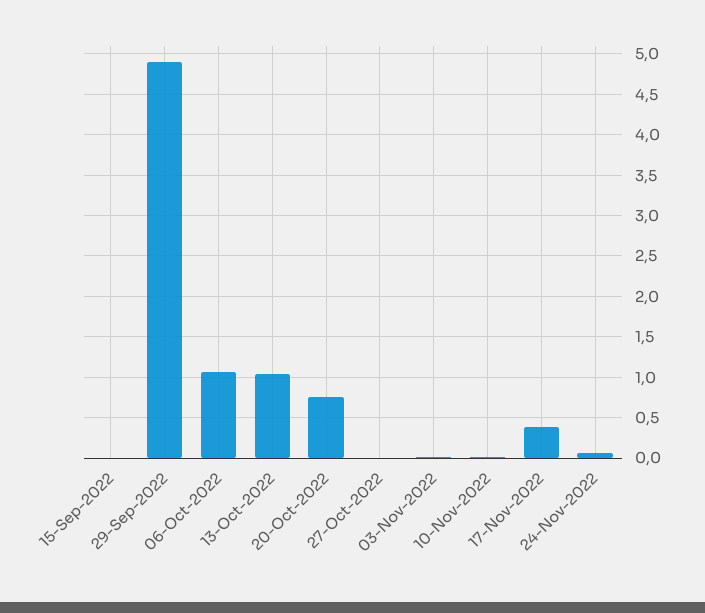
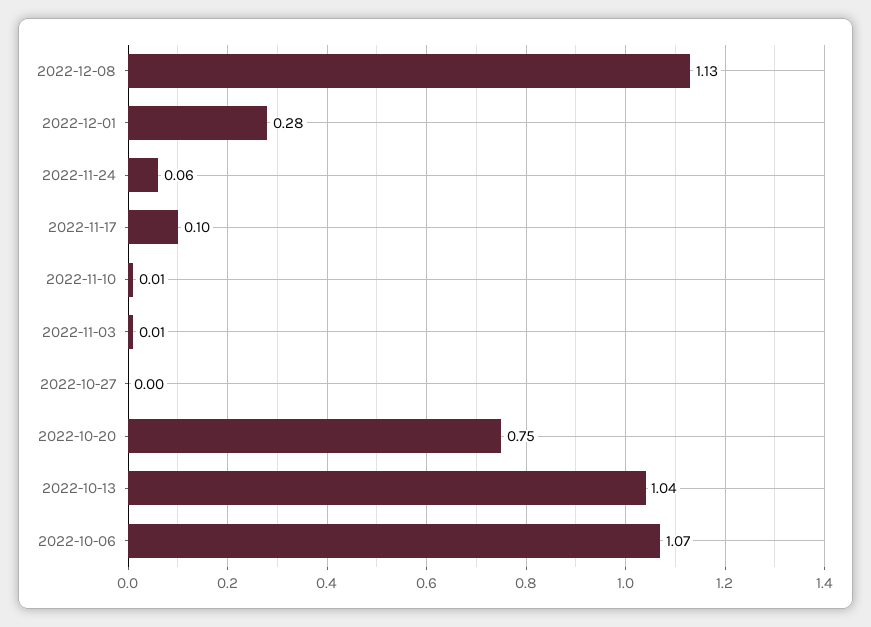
15-Sep-2022: 0 -> none
29-Sep-2022: 4.9 -> none
17-Nov-2022: 0.4 -> 0.1
2022-12-08: none -> 1.13
2022-12-01: none -> 0.28

